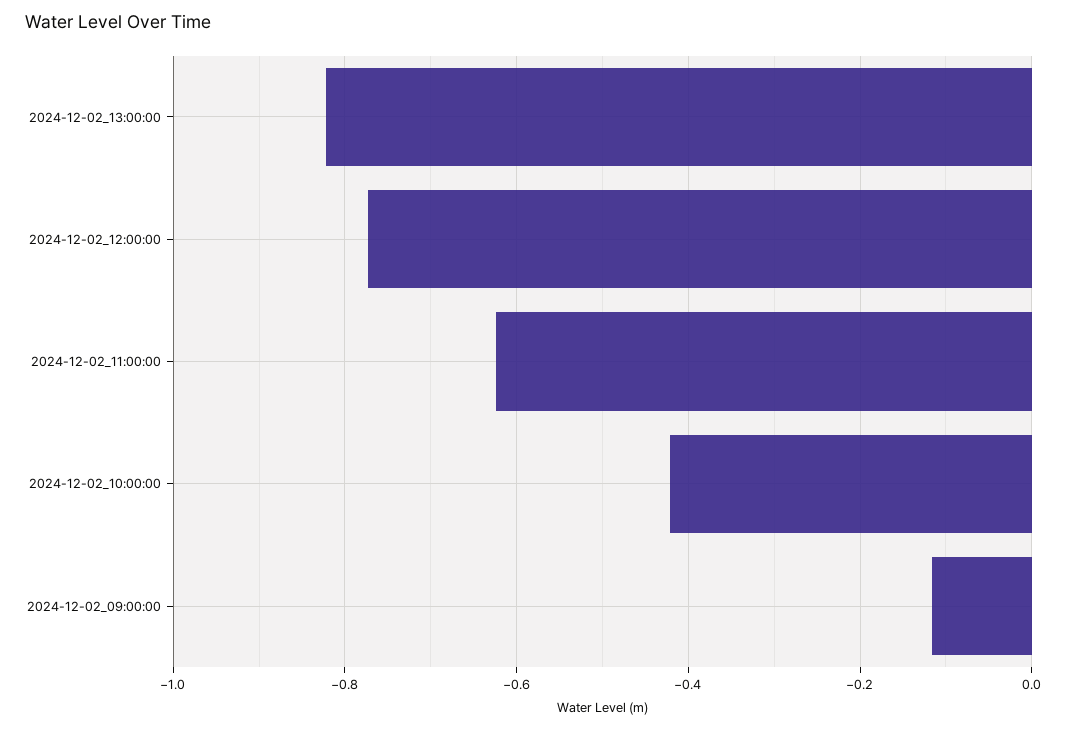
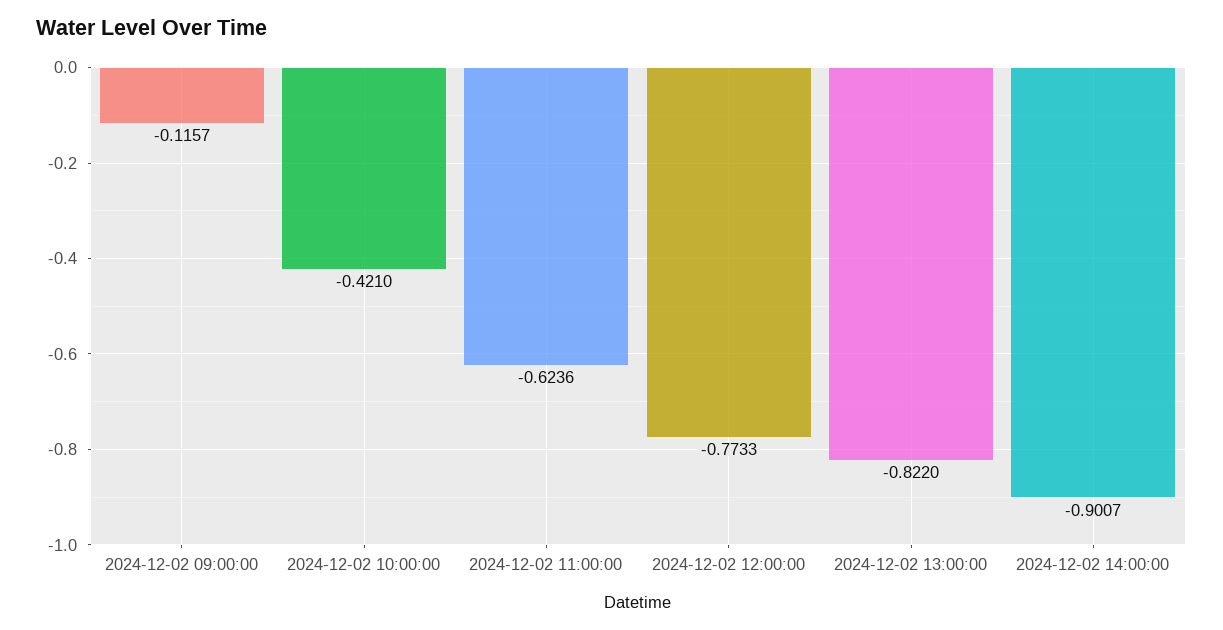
2024-12-02 14:00:00: none -> -0.9007

